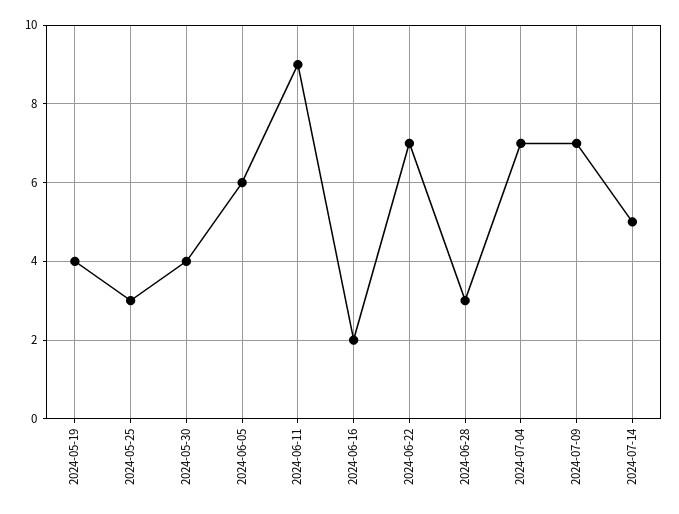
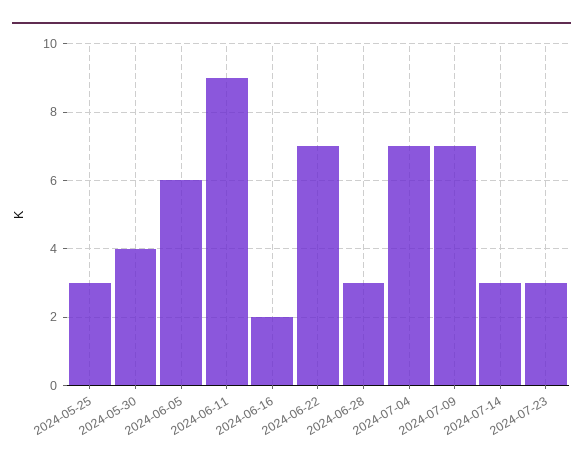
2024-05-19: 4 -> none
2024-07-14: 5 -> 3
2024-07-23: none -> 3

